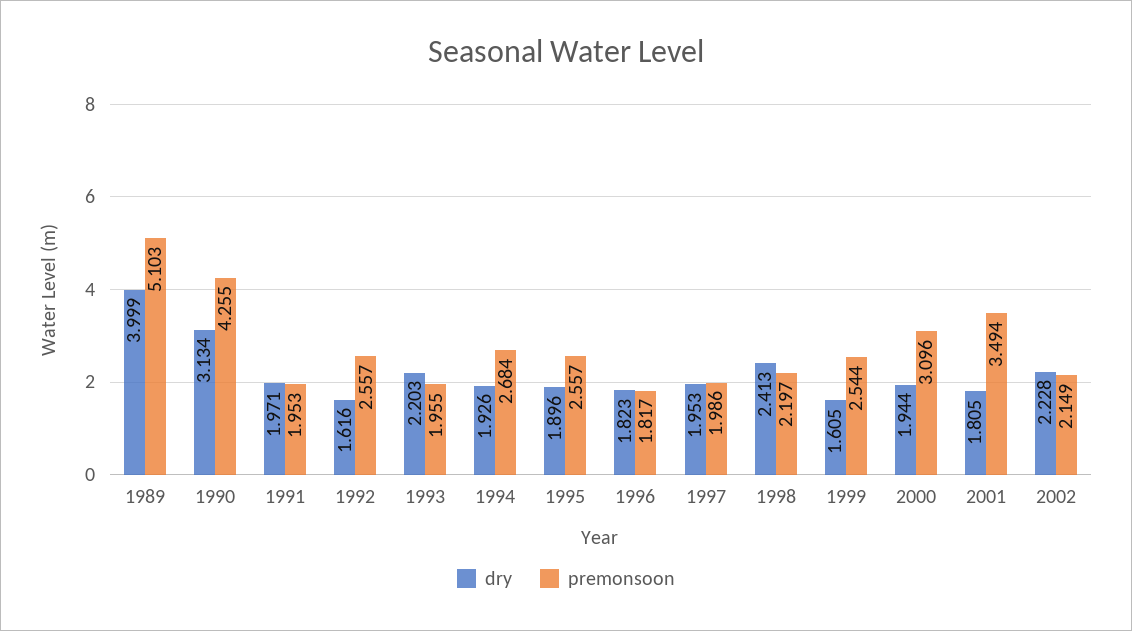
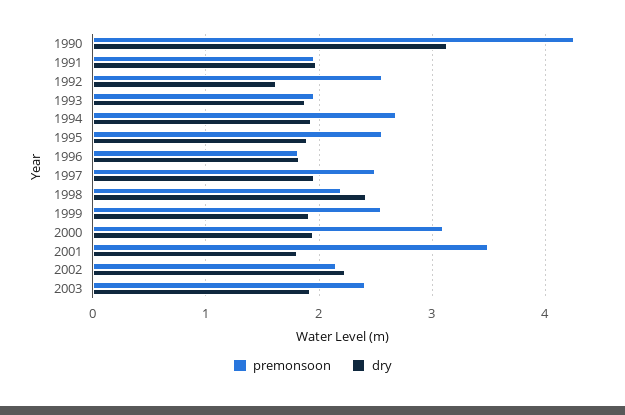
dry, 1989: 3.999 -> none
premonsoon, 1989: 5.103 -> none
dry, 1993: 2.203 -> 1.9
premonsoon, 1997: 1.986 -> 2.5
dry, 1999: 1.605 -> 1.9
premonsoon, 2003: none -> 2.4
dry, 2003: none -> 1.9

